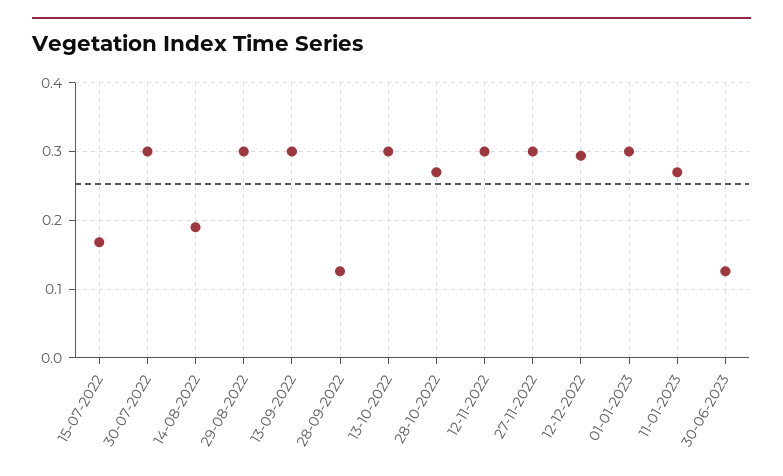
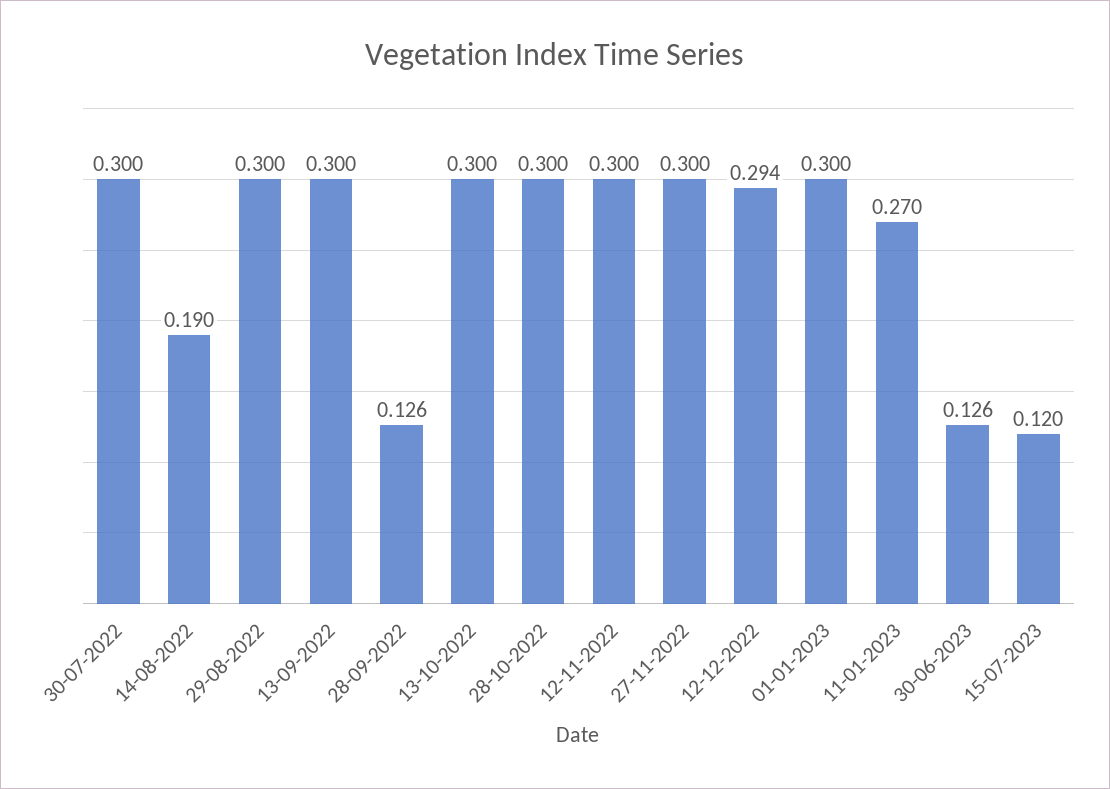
15-07-2022: 0.17 -> none
28-10-2022: 0.27 -> 0.3
15-07-2023: none -> 0.12

